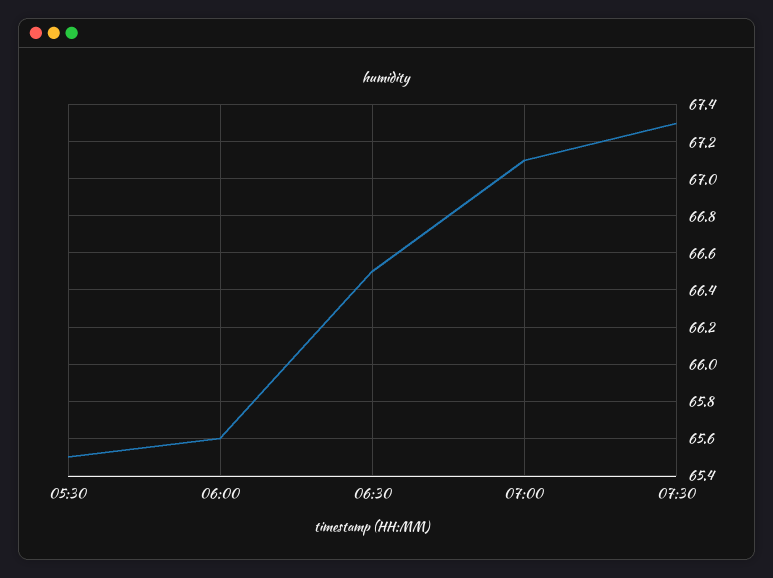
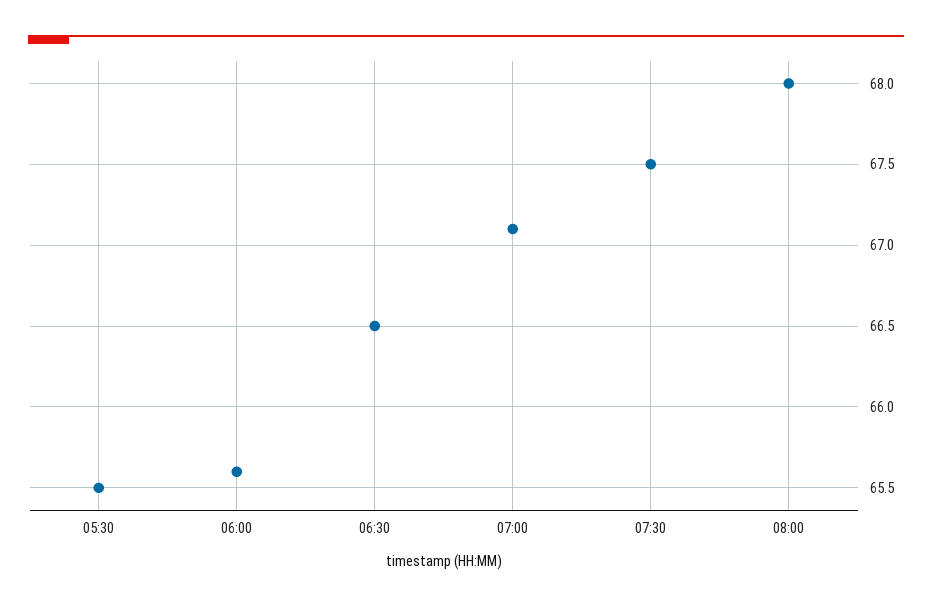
07:30: 67.3 -> 67.5
08:00: none -> 68

